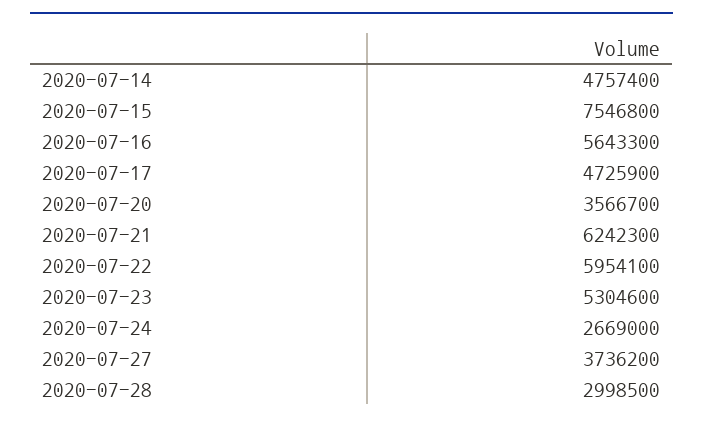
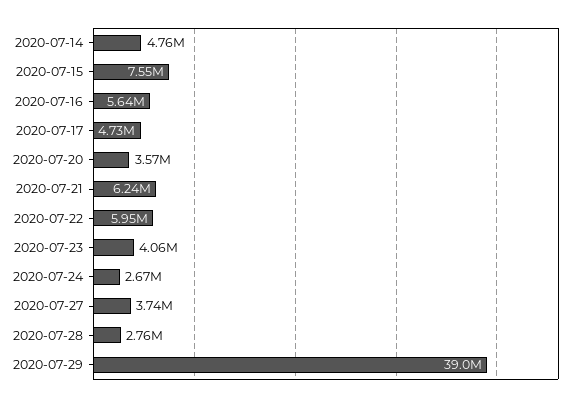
2020-07-23: 5304600 -> 4060000
2020-07-28: 2998500 -> 2760000
2020-07-29: none -> 39000000

